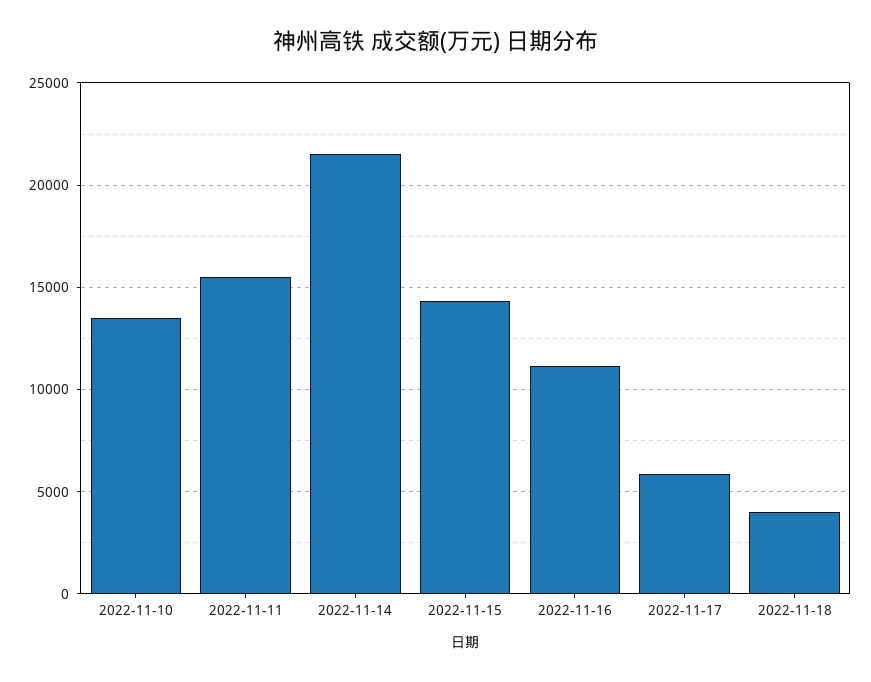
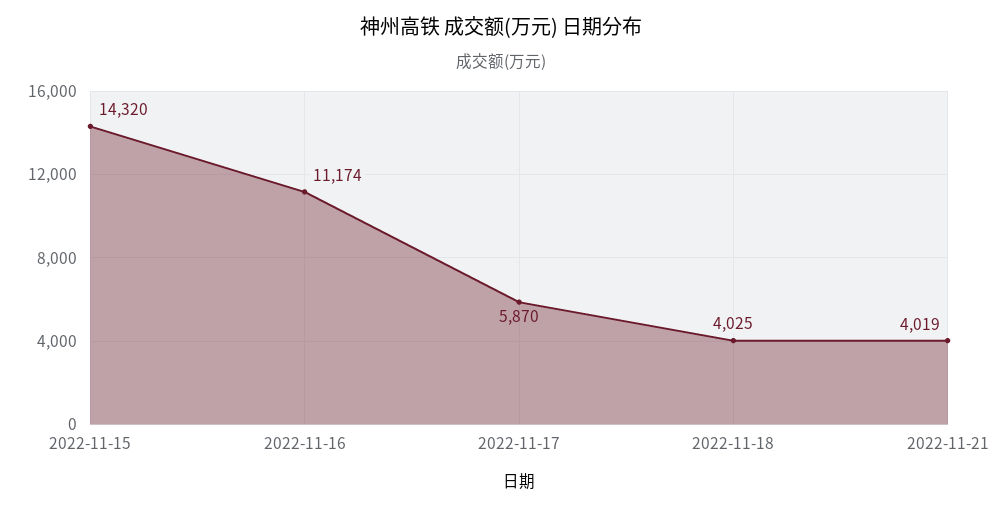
2022-11-10: 13500 -> none
2022-11-11: 15500 -> none
2022-11-14: 21500 -> none
2022-11-21: none -> 4019

